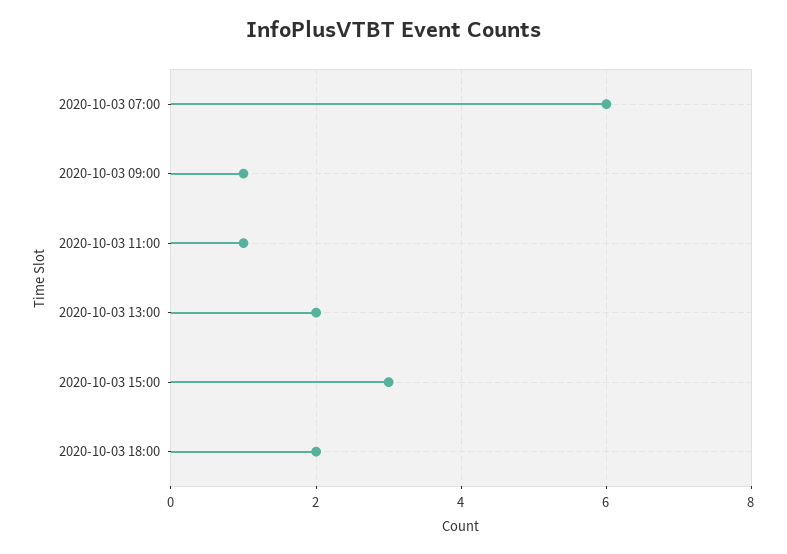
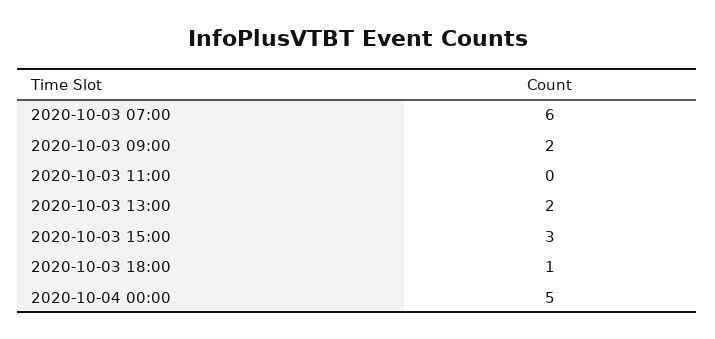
2020-10-03 09:00: 1 -> 2
2020-10-03 11:00: 1 -> 0
2020-10-03 18:00: 2 -> 1
2020-10-04 00:00: none -> 5

